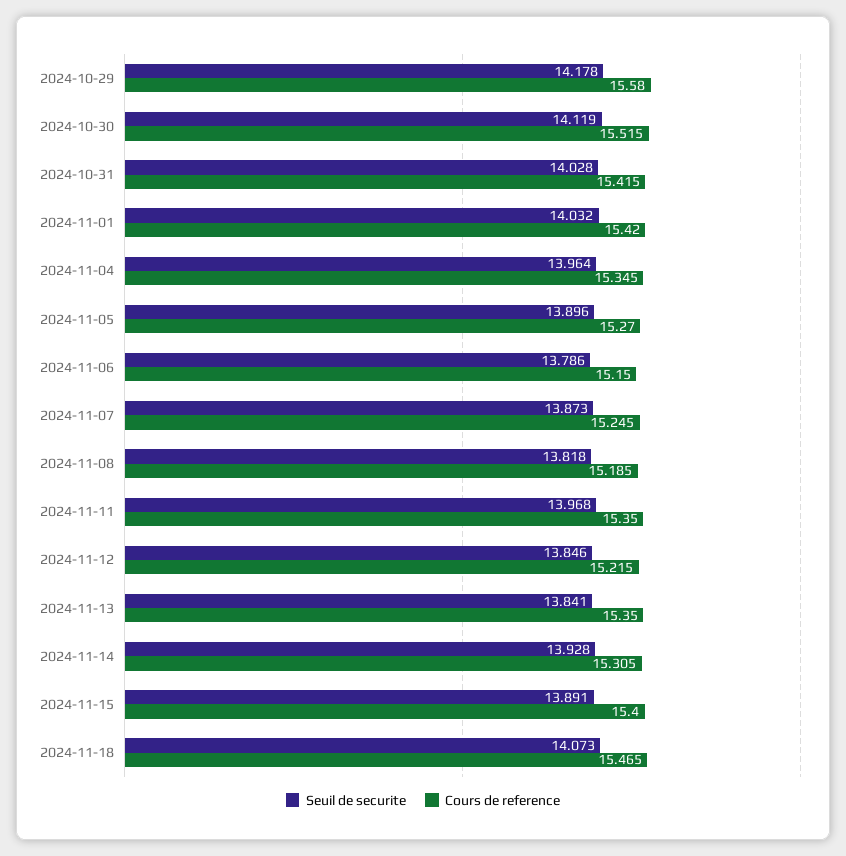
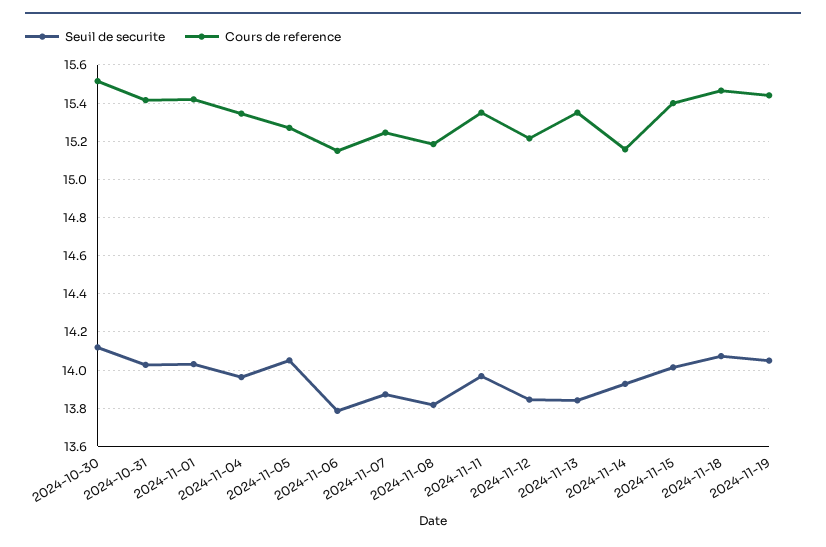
Seuil de securite, 2024-10-29: 14.178 -> none
Cours de reference, 2024-10-29: 15.58 -> none
Seuil de securite, 2024-11-05: 13.896 -> 14.05
Cours de reference, 2024-11-14: 15.305 -> 15.15
Seuil de securite, 2024-11-15: 13.891 -> 14
Seuil de securite, 2024-11-19: none -> 14.05
Cours de reference, 2024-11-19: none -> 15.45

